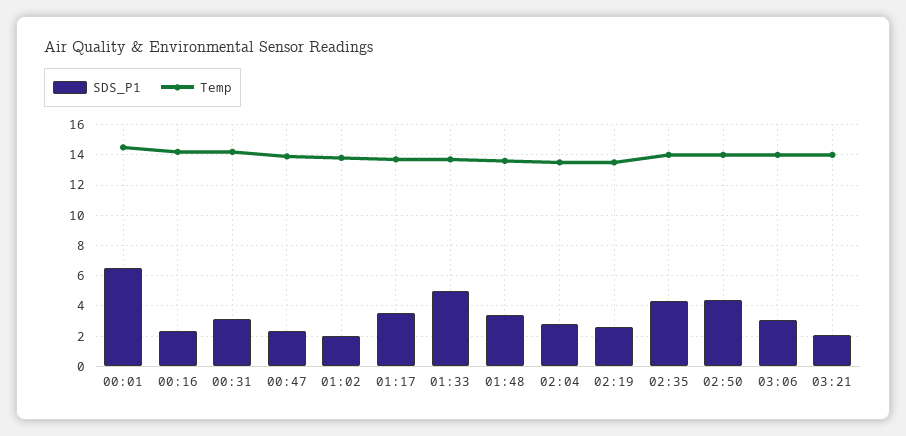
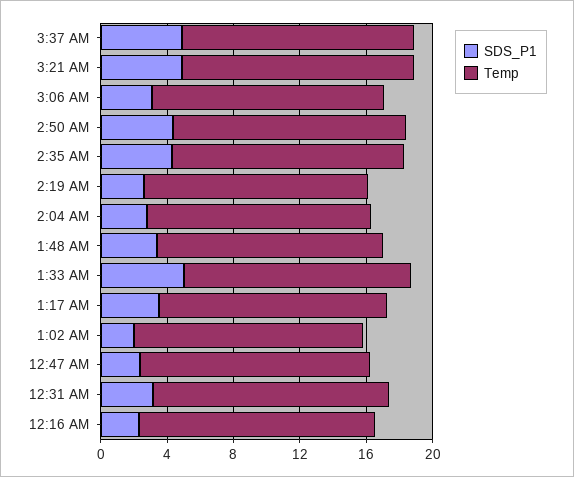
SDS_P1, 00:01: 6.5 -> none
Temp, 00:01: 14.5 -> none
SDS_P1, 03:21: 2 -> 5
SDS_P1, 3:37 AM: none -> 5
Temp, 3:37 AM: none -> 14

